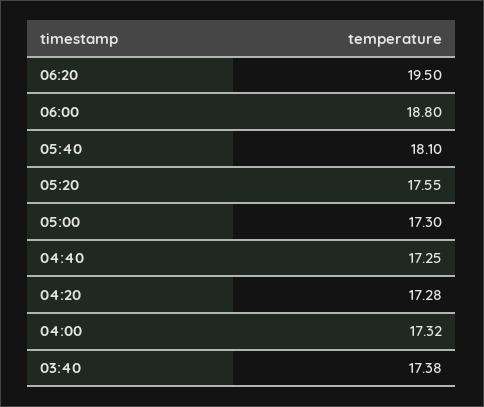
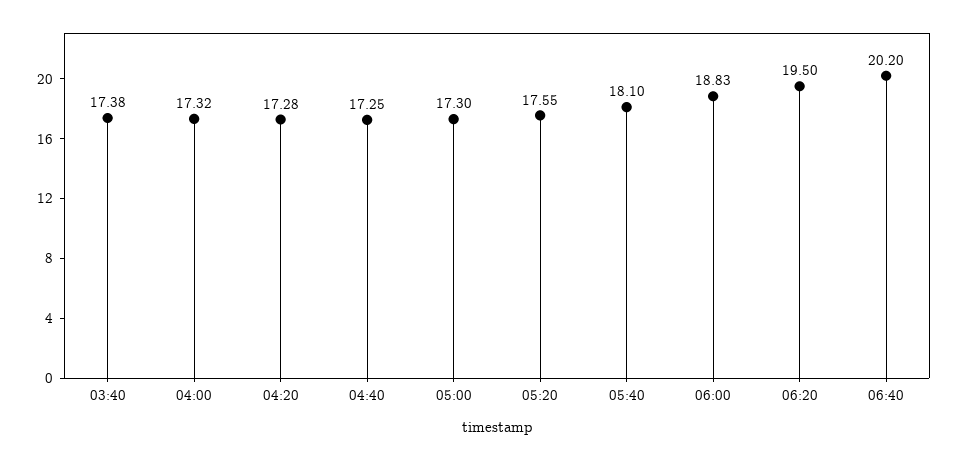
06:00: 18.8 -> 18.83
06:40: none -> 20.2

